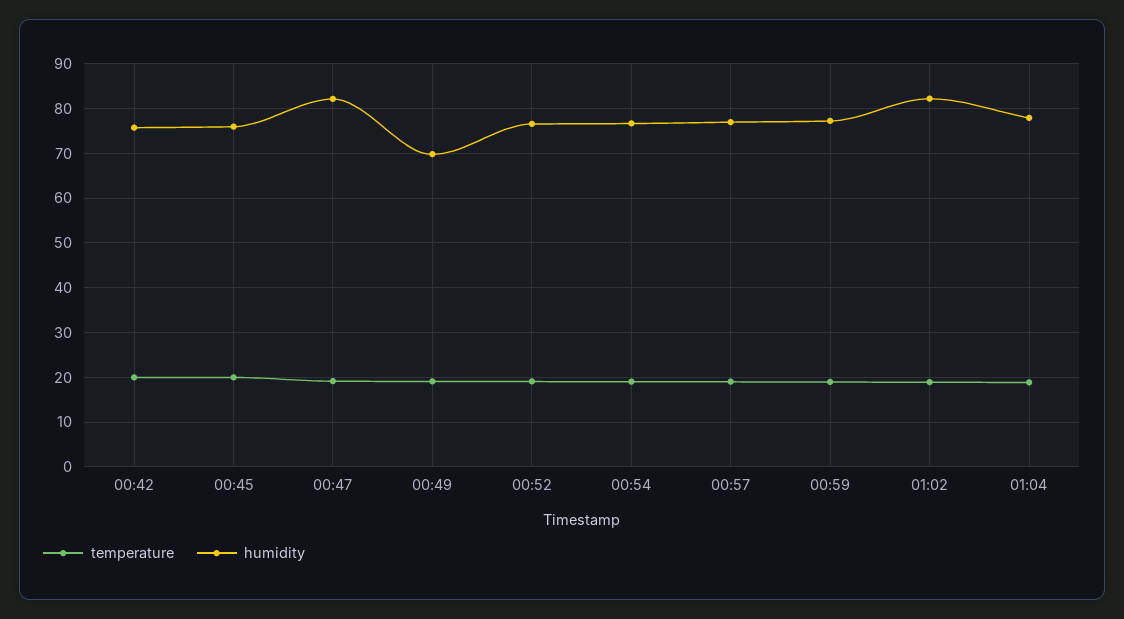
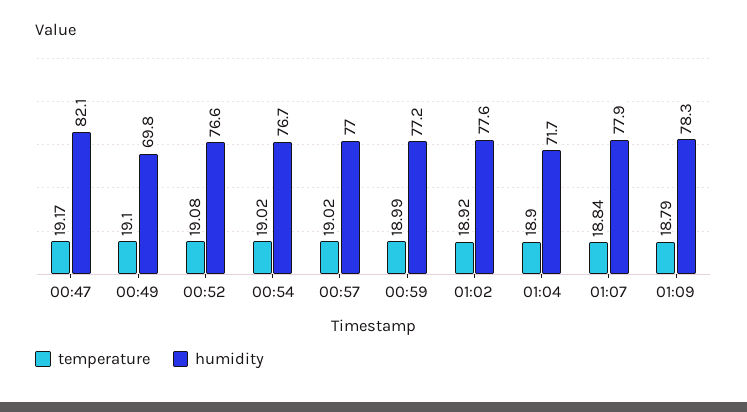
temperature, 00:42: 20 -> none
humidity, 00:42: 76 -> none
temperature, 00:45: 20 -> none
humidity, 00:45: 76 -> none
humidity, 01:02: 82 -> 77.6
humidity, 01:04: 78 -> 71.7
temperature, 01:07: none -> 18.84
humidity, 01:07: none -> 77.9
temperature, 01:09: none -> 18.79
humidity, 01:09: none -> 78.3

